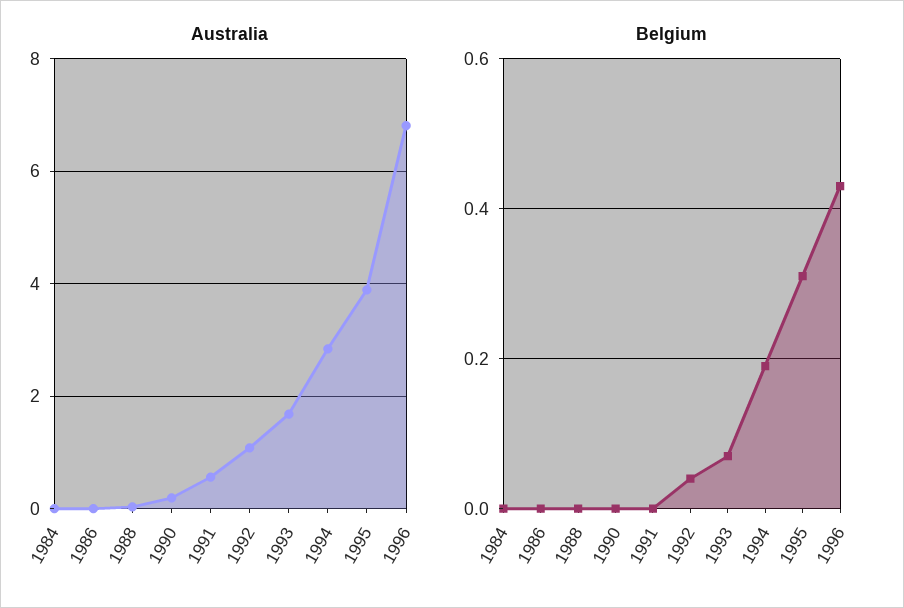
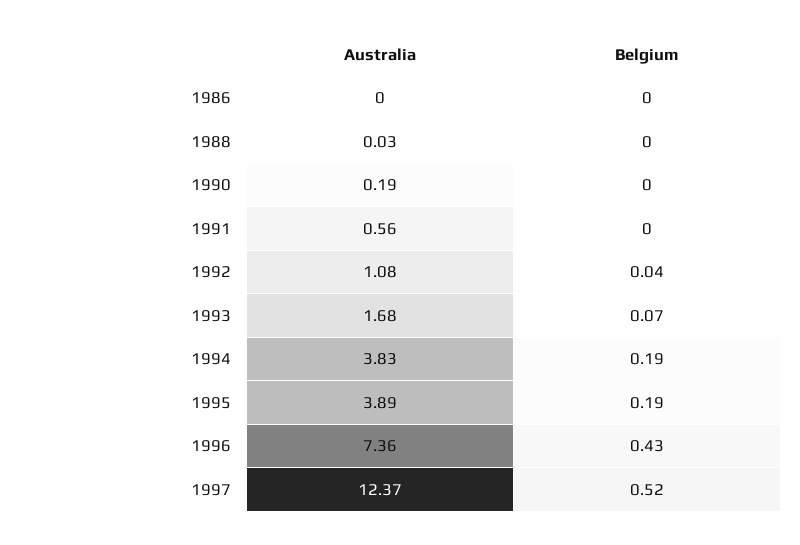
Australia, 1984: 0 -> none
Australia, 1994: 2.8 -> 3.83
Australia, 1996: 6.8 -> 7.36
Belgium, 1984: 0 -> none
Belgium, 1995: 0.3 -> 0.19
Australia, 1997: none -> 12.37
Belgium, 1997: none -> 0.52

